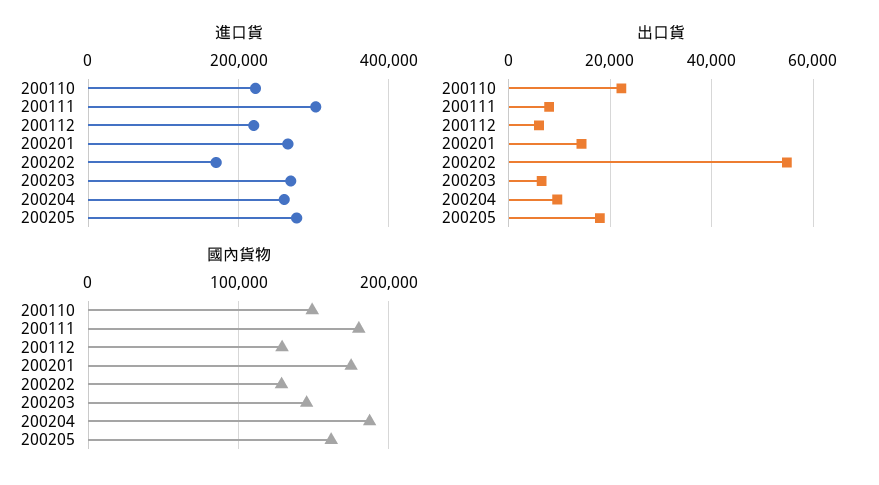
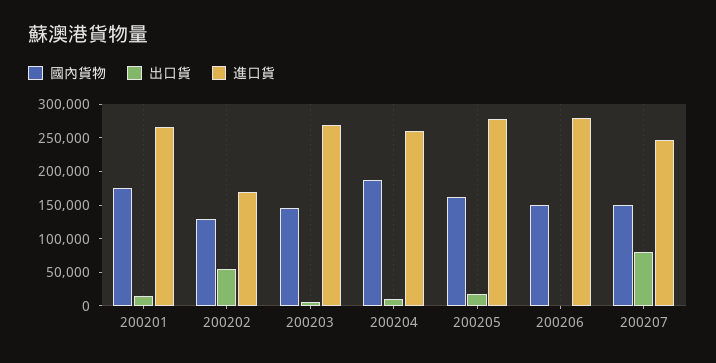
進口貨, 200110: 220000 -> none
進口貨, 200111: 300000 -> none
進口貨, 200112: 220000 -> none
出口貨, 200110: 22000 -> none
出口貨, 200111: 8000 -> none
出口貨, 200112: 6000 -> none
國內貨物, 200110: 150000 -> none
國內貨物, 200111: 180000 -> none
國內貨物, 200112: 130000 -> none
國內貨物, 200206: none -> 150000
出口貨, 200206: none -> 0
進口貨, 200206: none -> 275000
國內貨物, 200207: none -> 150000
出口貨, 200207: none -> 75000
進口貨, 200207: none -> 250000

